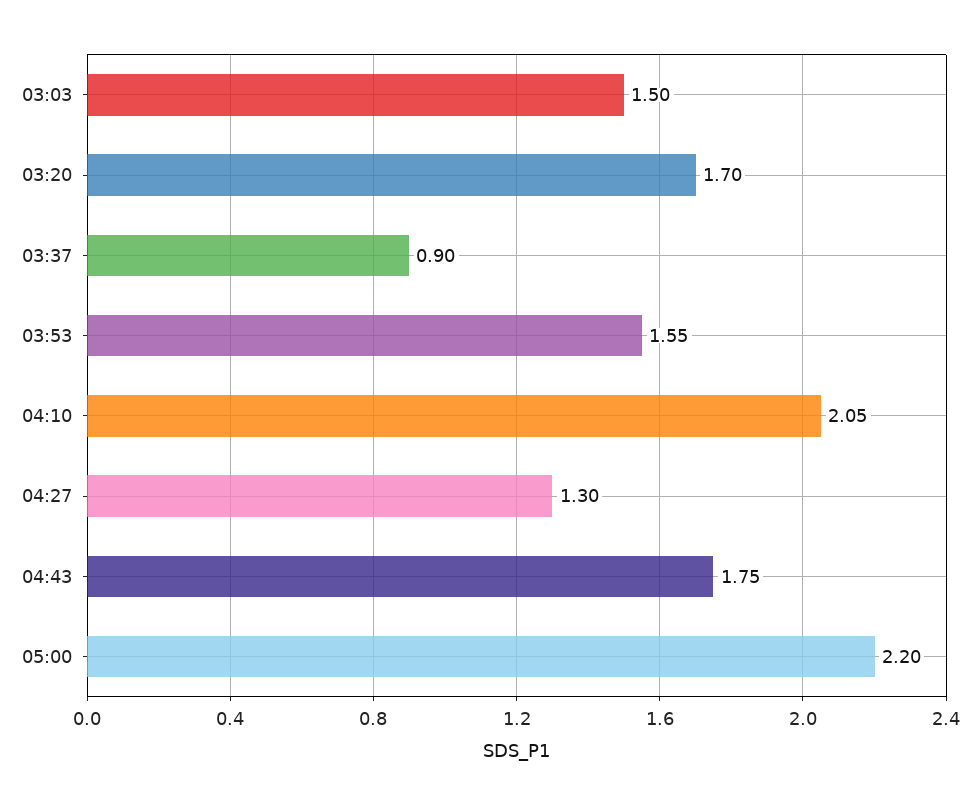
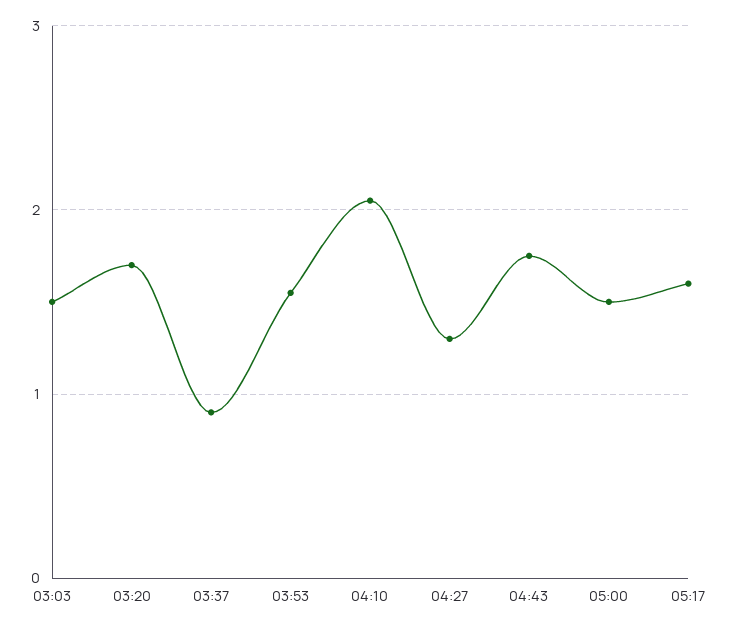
05:00: 2.2 -> 1.5
05:17: none -> 1.6

